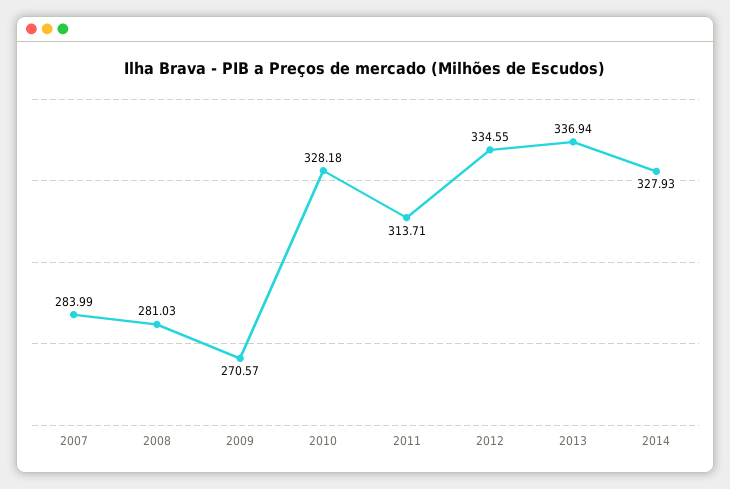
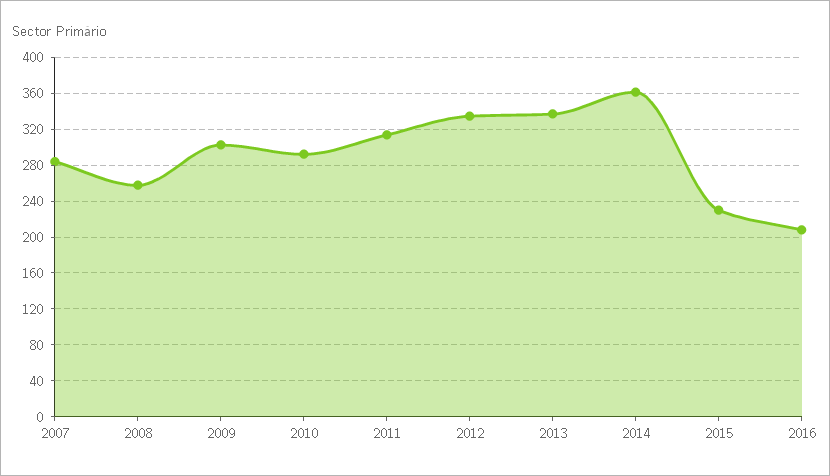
2008: 281.03 -> 260
2009: 270.57 -> 300
2010: 328.18 -> 290
2014: 327.93 -> 360
2015: none -> 230
2016: none -> 210

